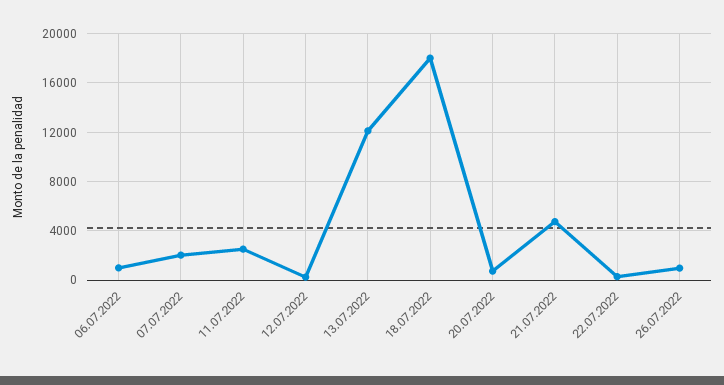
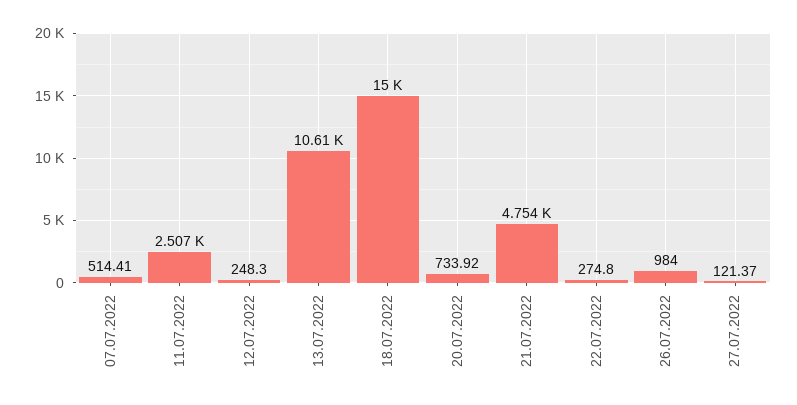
06.07.2022: 1000 -> none
07.07.2022: 2000 -> 514.41
13.07.2022: 12000 -> 10610
18.07.2022: 18000 -> 15000
27.07.2022: none -> 121.37

